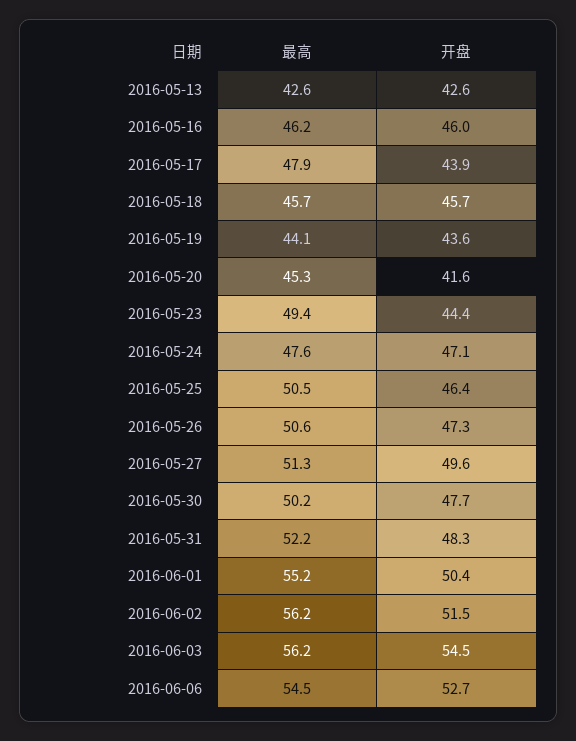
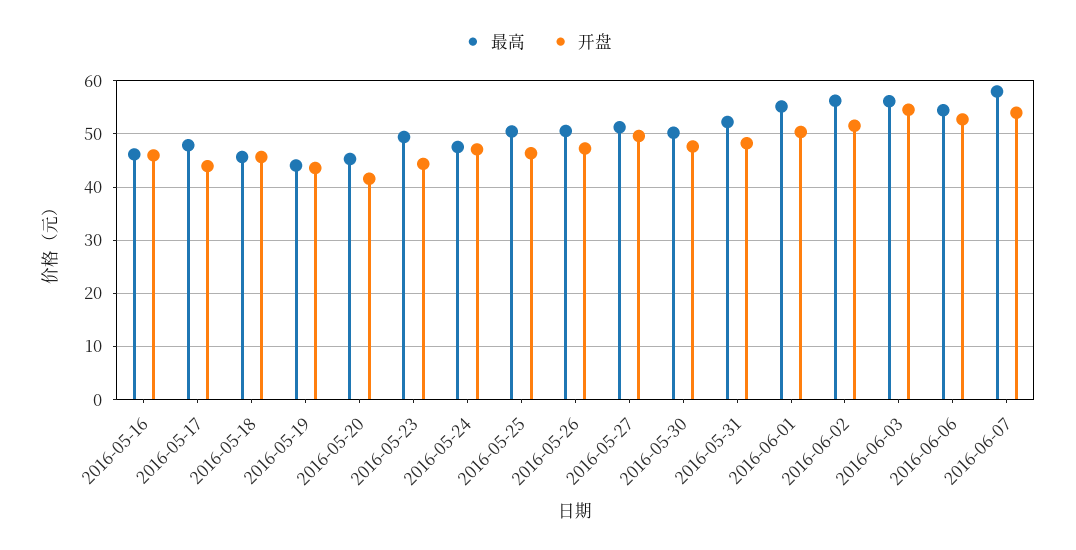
最高, 2016-05-13: 42.6 -> none
开盘, 2016-05-13: 42.6 -> none
最高, 2016-06-07: none -> 58
开盘, 2016-06-07: none -> 54

